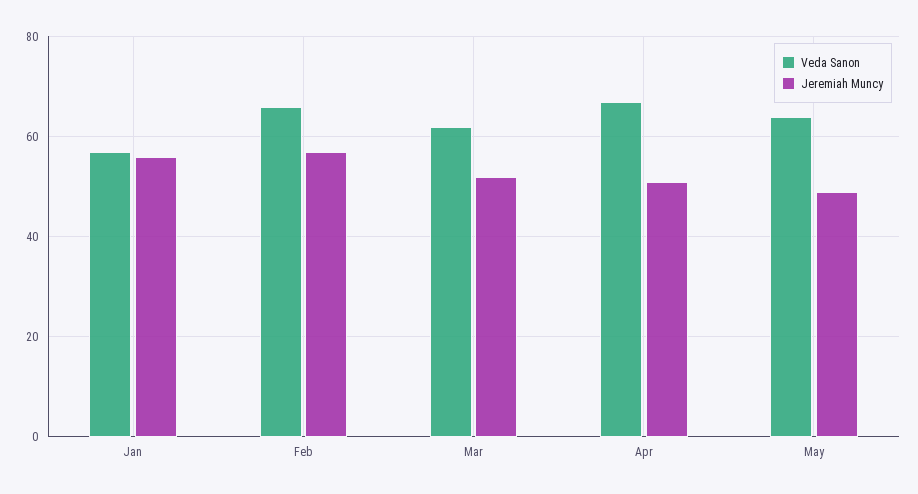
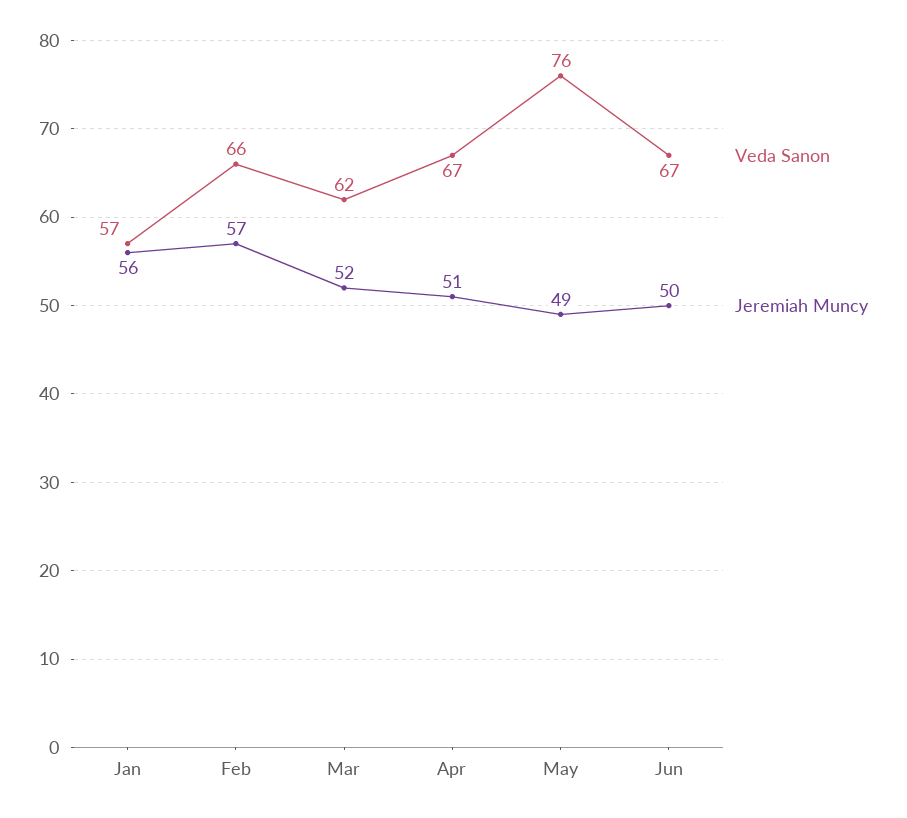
Veda Sanon, May: 65 -> 76
Veda Sanon, Jun: none -> 67
Jeremiah Muncy, Jun: none -> 50

